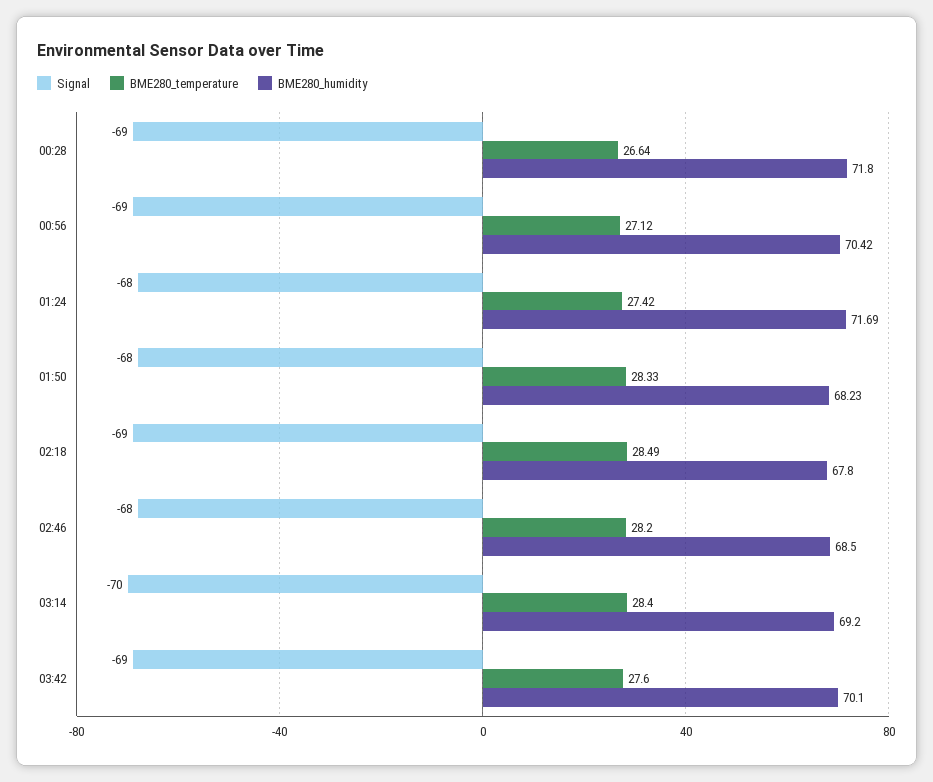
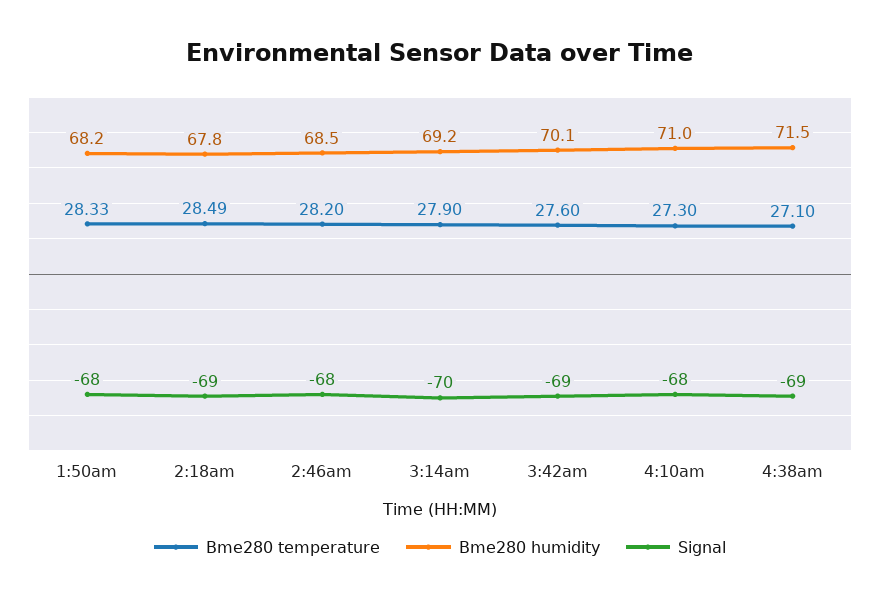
Signal, 00:28: -69 -> none
BME280_temperature, 00:28: 26.64 -> none
BME280_humidity, 00:28: 71.8 -> none
Signal, 00:56: -69 -> none
BME280_temperature, 00:56: 27.12 -> none
BME280_humidity, 00:56: 70.42 -> none
Signal, 01:24: -68 -> none
BME280_temperature, 01:24: 27.42 -> none
BME280_humidity, 01:24: 71.69 -> none
BME280_temperature, 03:14: 28.4 -> 27.9
BME280_temperature, 4:10am: none -> 27.3
BME280_humidity, 4:10am: none -> 71
Signal, 4:10am: none -> -68
BME280_temperature, 4:38am: none -> 27.1
BME280_humidity, 4:38am: none -> 71.5
Signal, 4:38am: none -> -69

